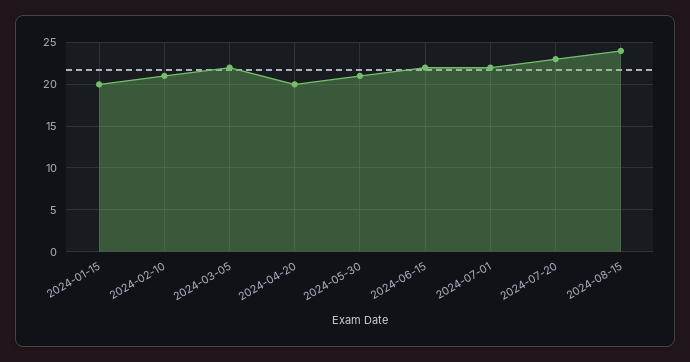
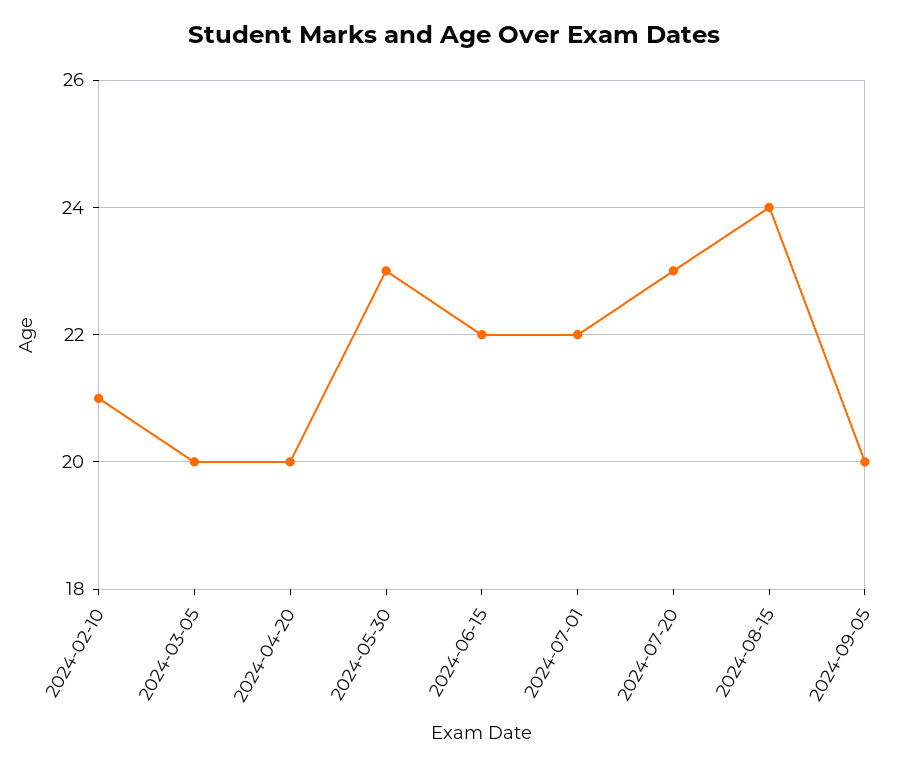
2024-01-15: 20 -> none
2024-03-05: 22 -> 20
2024-05-30: 21 -> 23
2024-09-05: none -> 20

